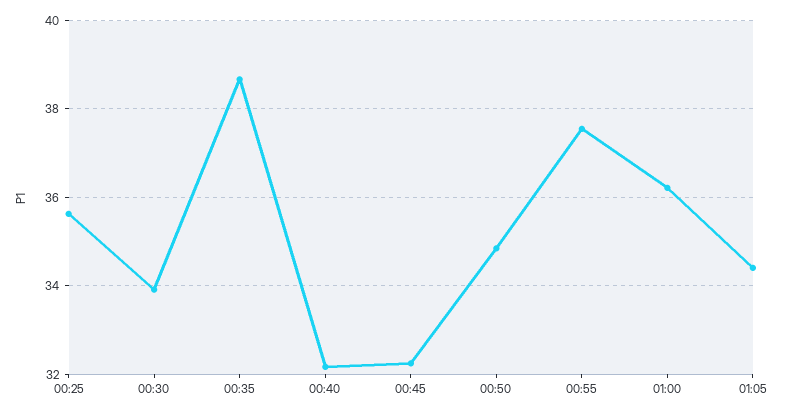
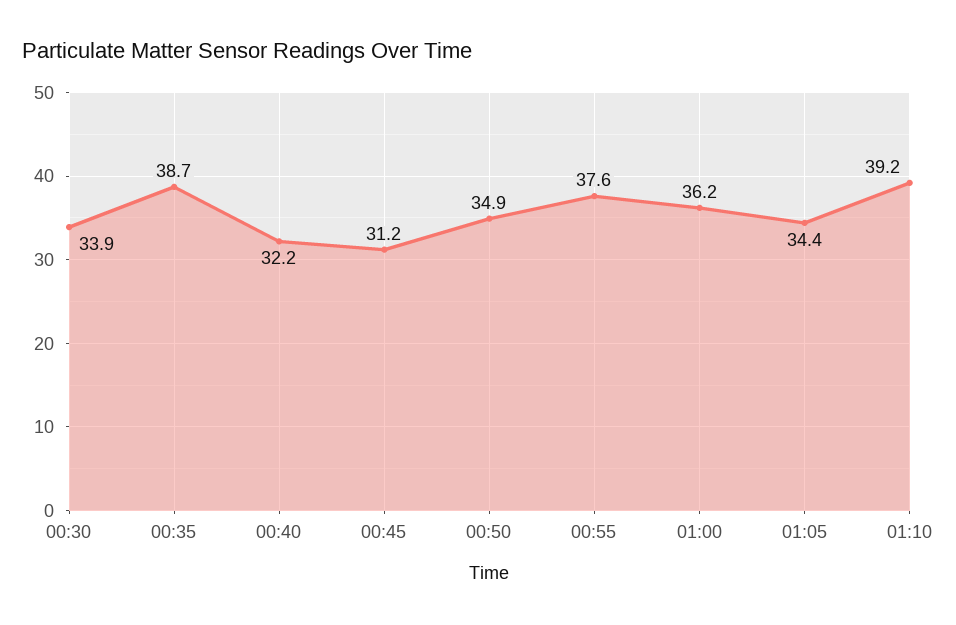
00:25: 35.6 -> none
00:45: 32.2 -> 31.2
01:10: none -> 39.2

